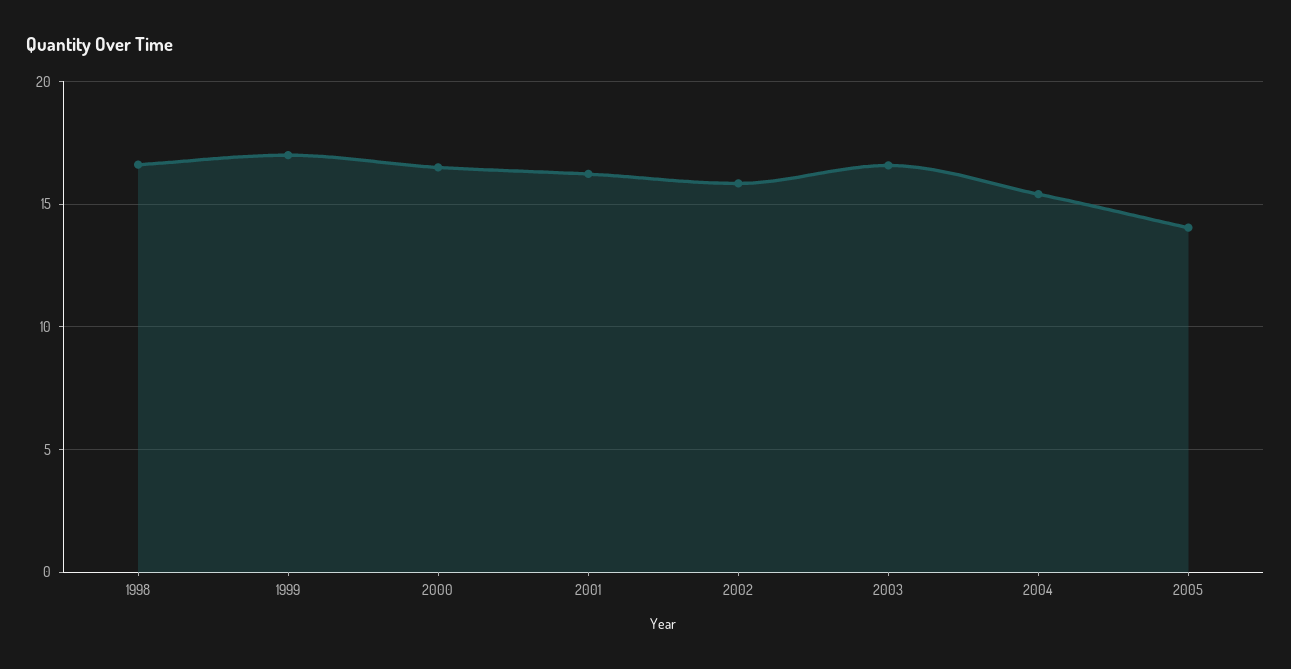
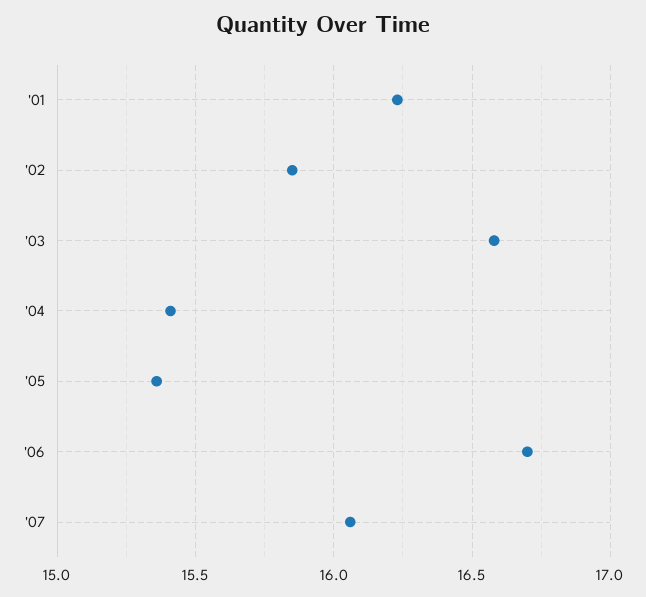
1998: 16.5 -> none
1999: 17 -> none
2000: 16.5 -> none
2005: 14 -> 15.35
'06: none -> 16.7
'07: none -> 16.05

